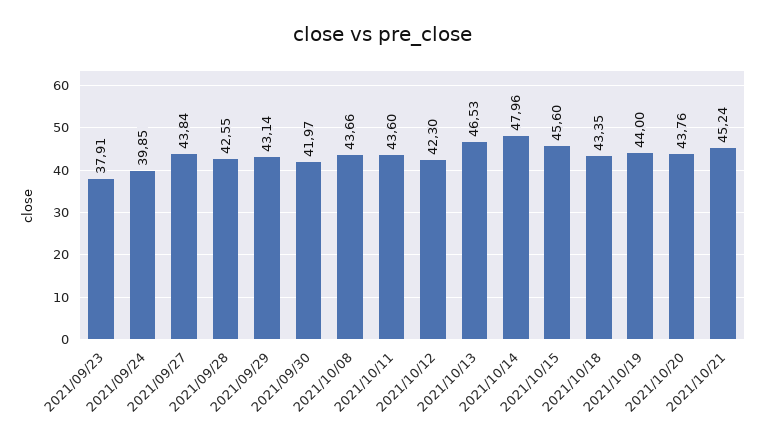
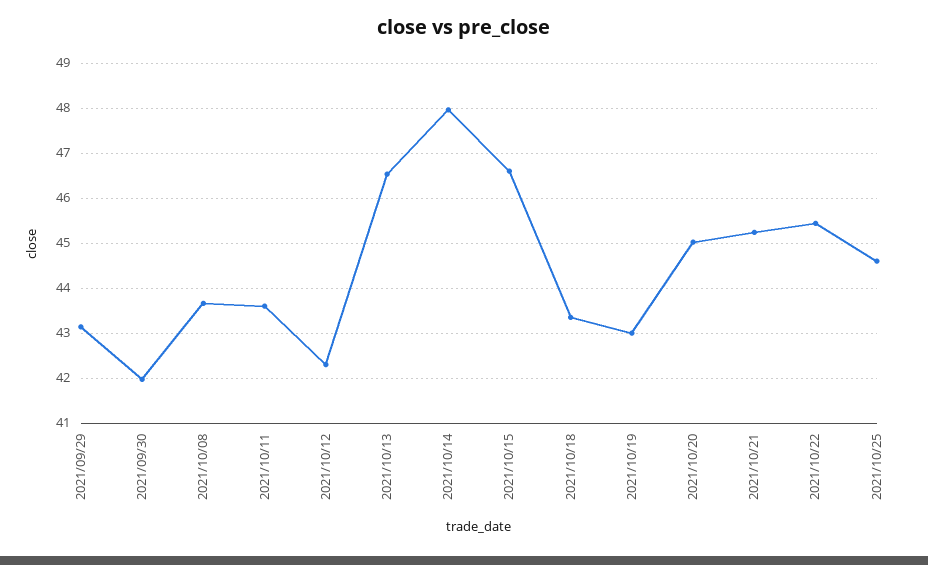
2021/09/23: 37.91 -> none
2021/09/24: 39.85 -> none
2021/09/27: 43.84 -> none
2021/09/28: 42.55 -> none
2021/10/15: 45.6 -> 46.6
2021/10/19: 44 -> 43
2021/10/20: 43.76 -> 45
2021/10/22: none -> 45.4
2021/10/25: none -> 44.6

